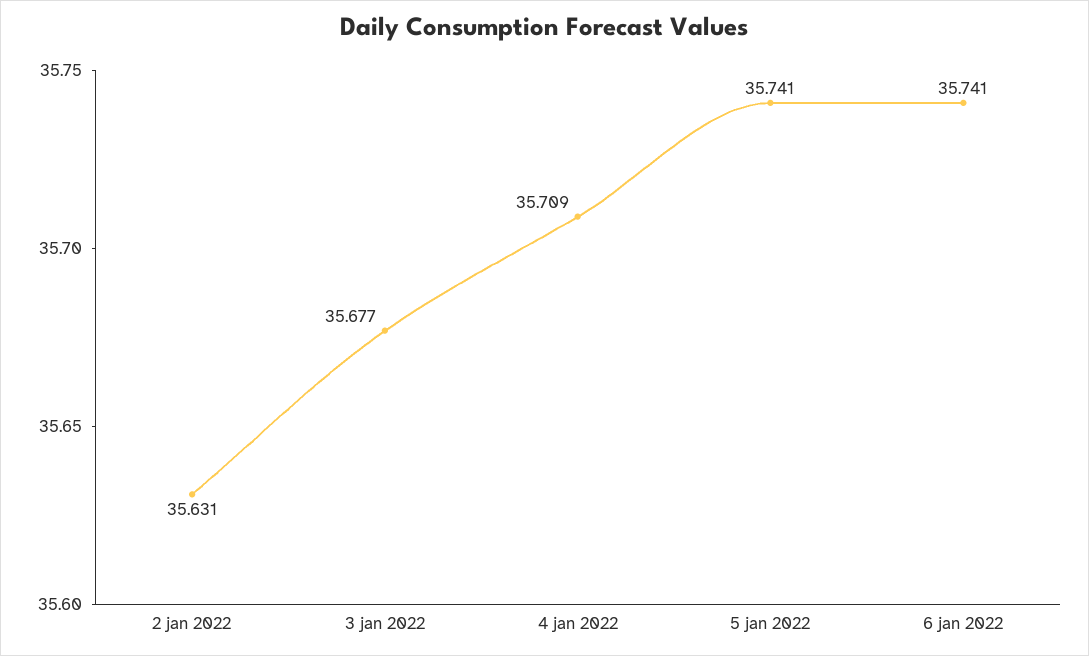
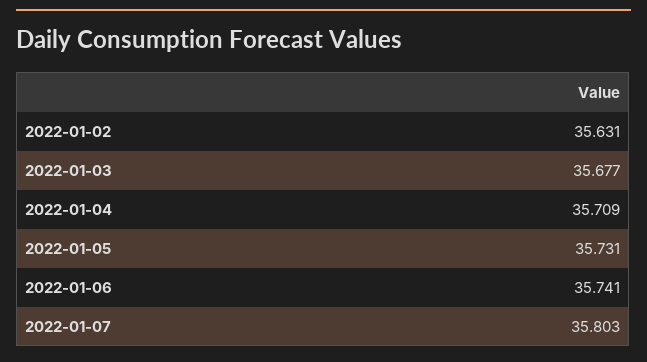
5 jan 2022: 35.741 -> 35.731
2022-01-07: none -> 35.803

